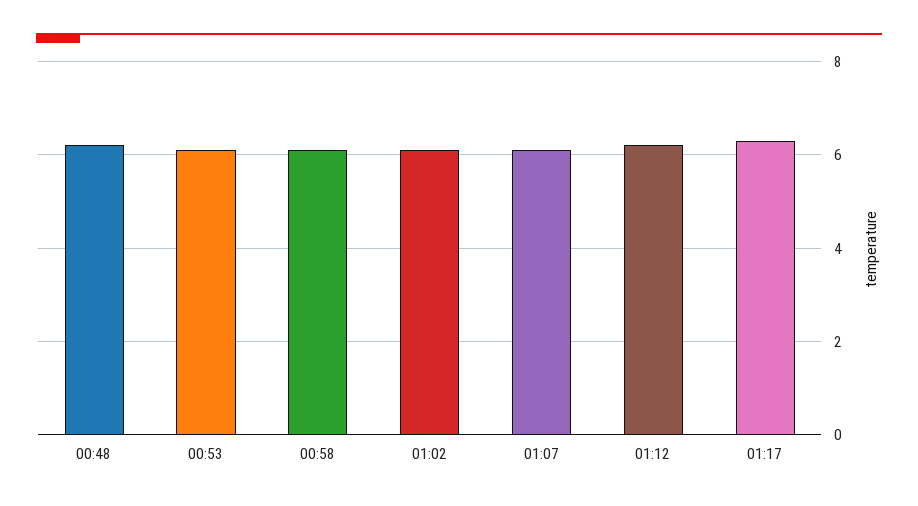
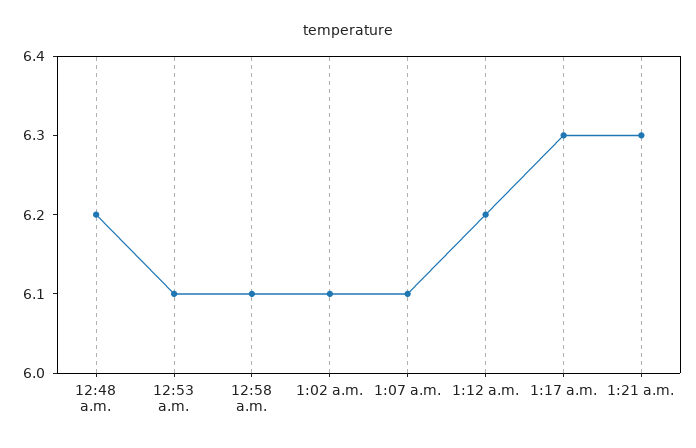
1:21 a.m.: none -> 6.3

